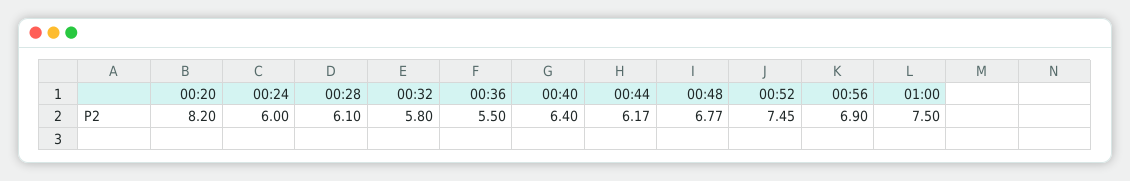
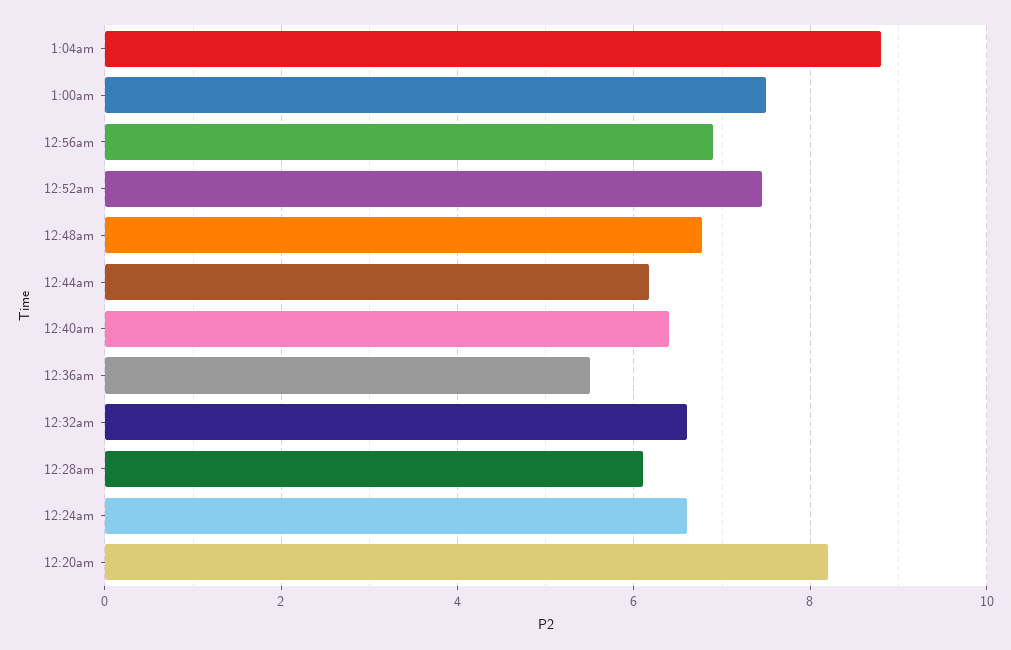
00:24: 6 -> 6.6
00:32: 5.8 -> 6.6
1:04am: none -> 8.8

